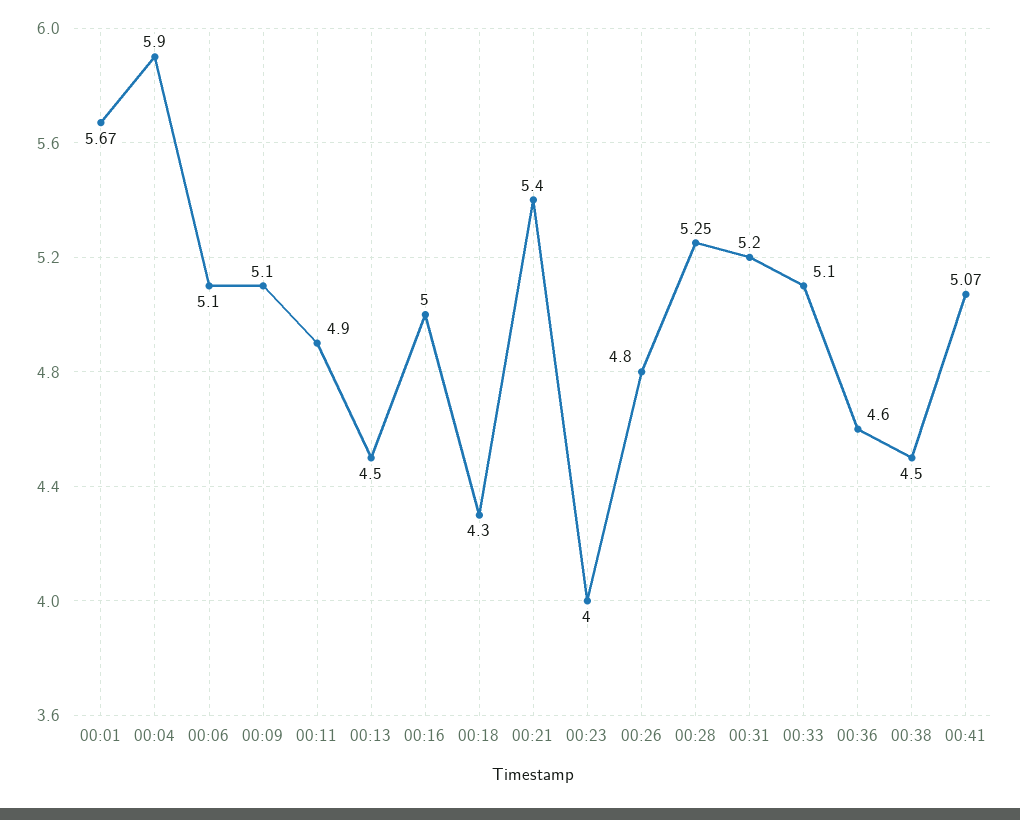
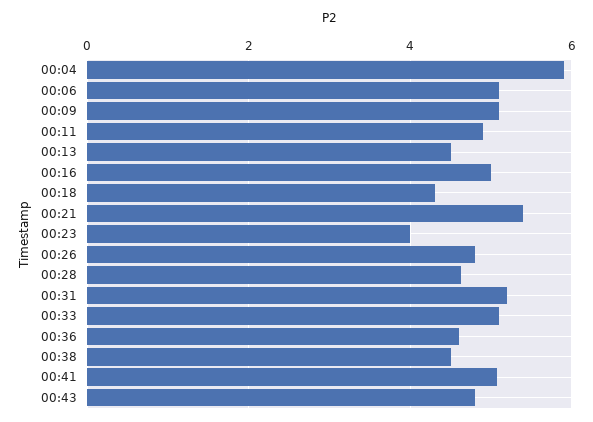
00:01: 5.67 -> none
00:28: 5.25 -> 4.6
00:43: none -> 4.8

